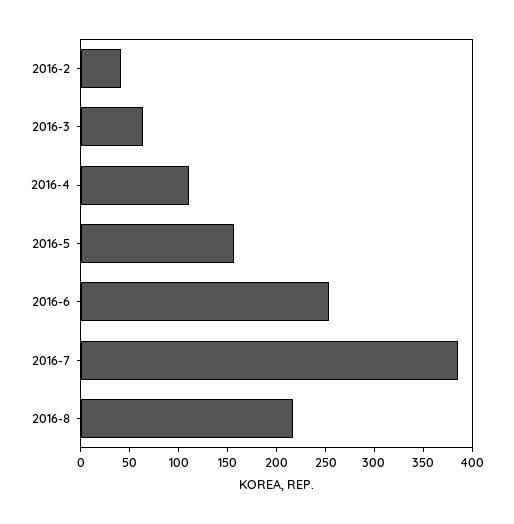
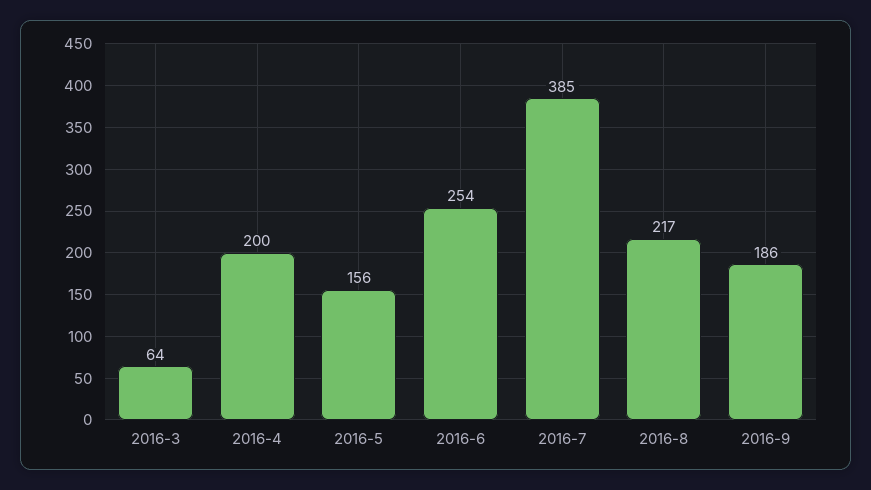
2016-2: 40 -> none
2016-4: 110 -> 200
2016-9: none -> 186

